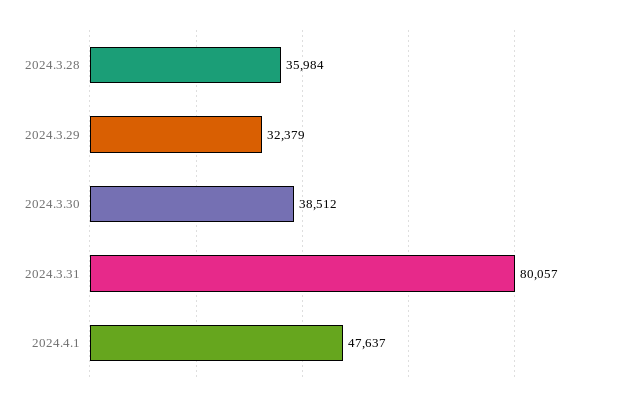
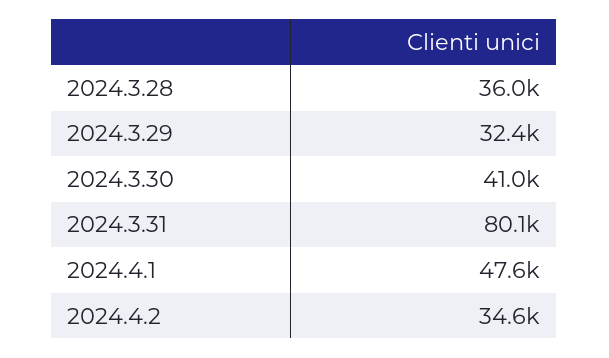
2024.3.30: 38512 -> 41000
2024.4.2: none -> 34600

